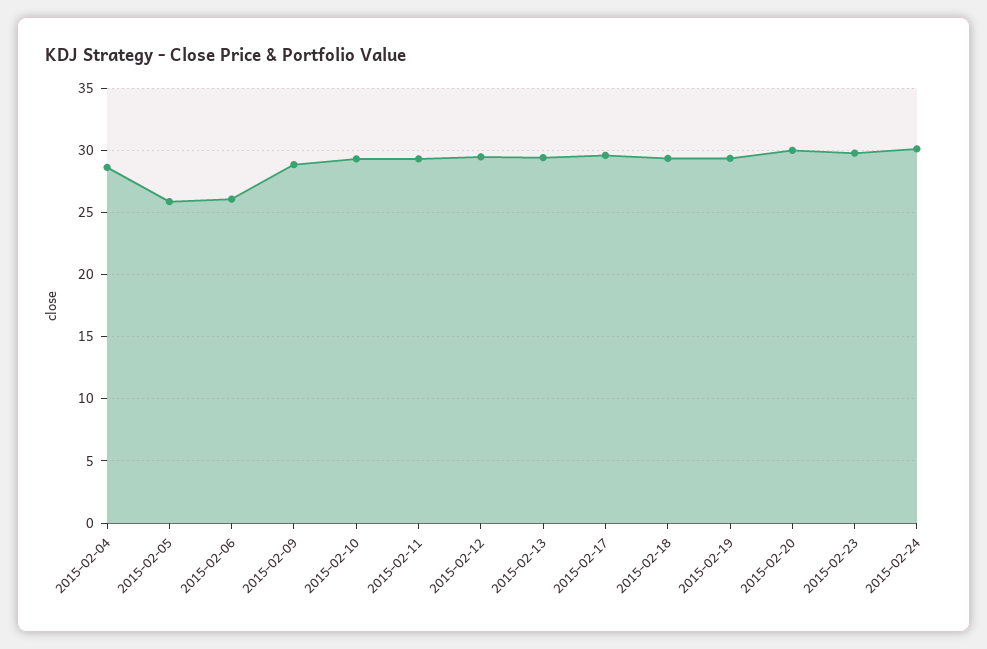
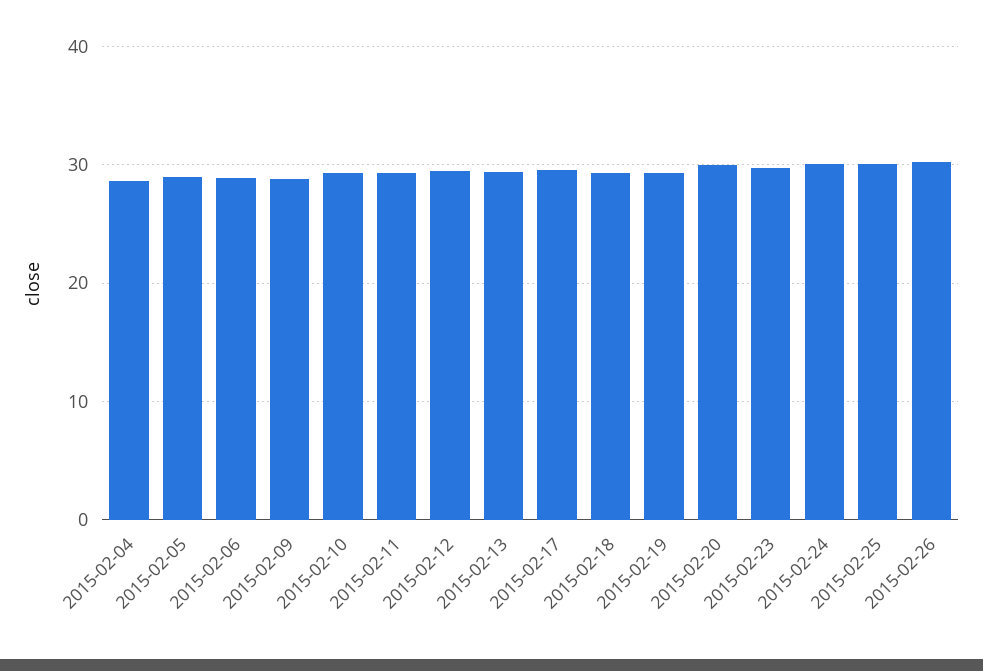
2015-02-05: 26 -> 29
2015-02-06: 26 -> 29
2015-02-25: none -> 30
2015-02-26: none -> 30

